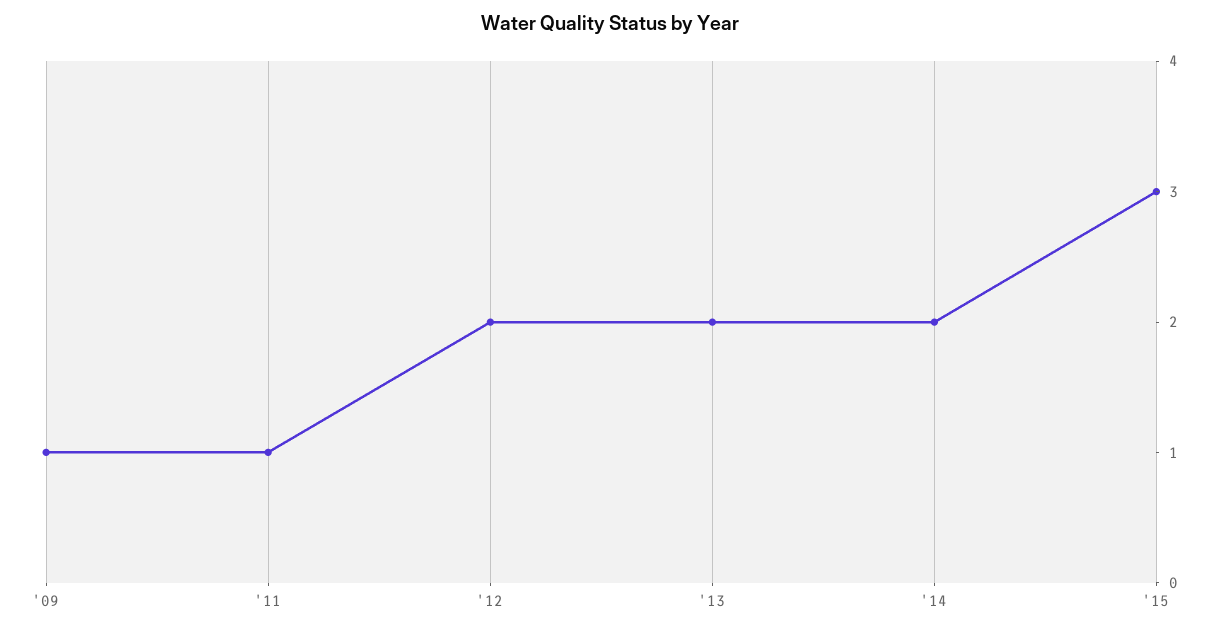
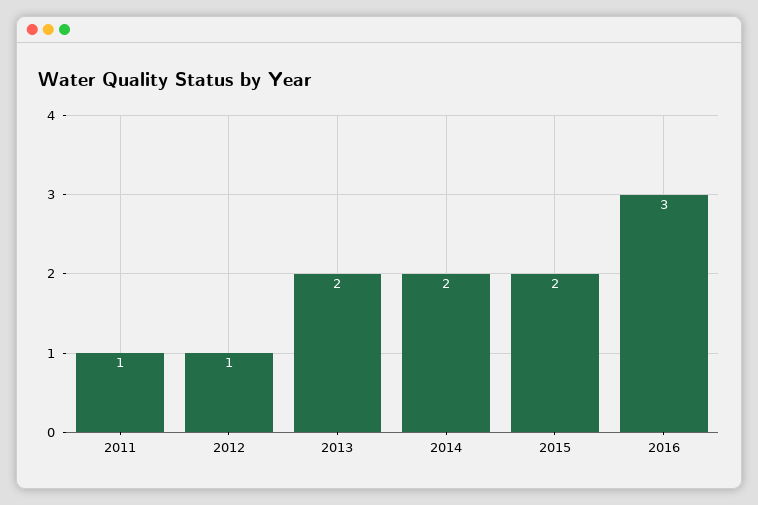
'09: 1 -> none
'12: 2 -> 1
'15: 3 -> 2
2016: none -> 3

